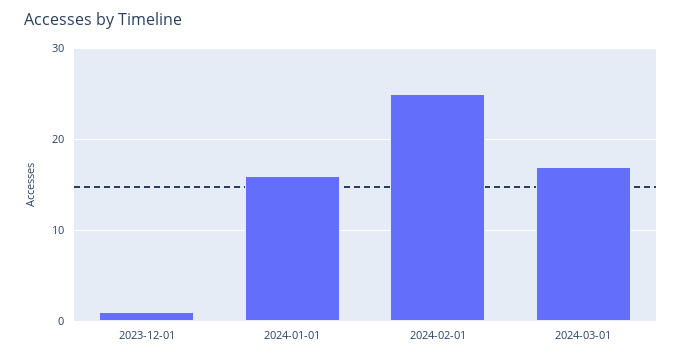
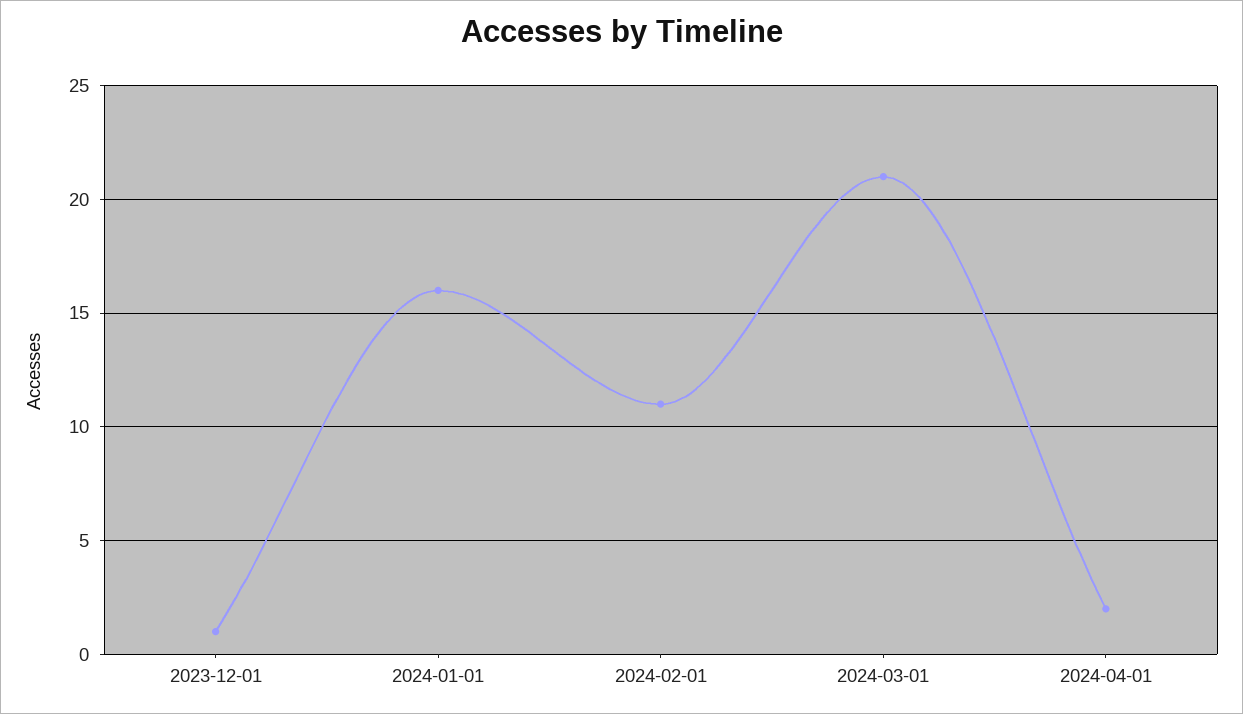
2024-02-01: 25 -> 11
2024-03-01: 17 -> 21
2024-04-01: none -> 2

